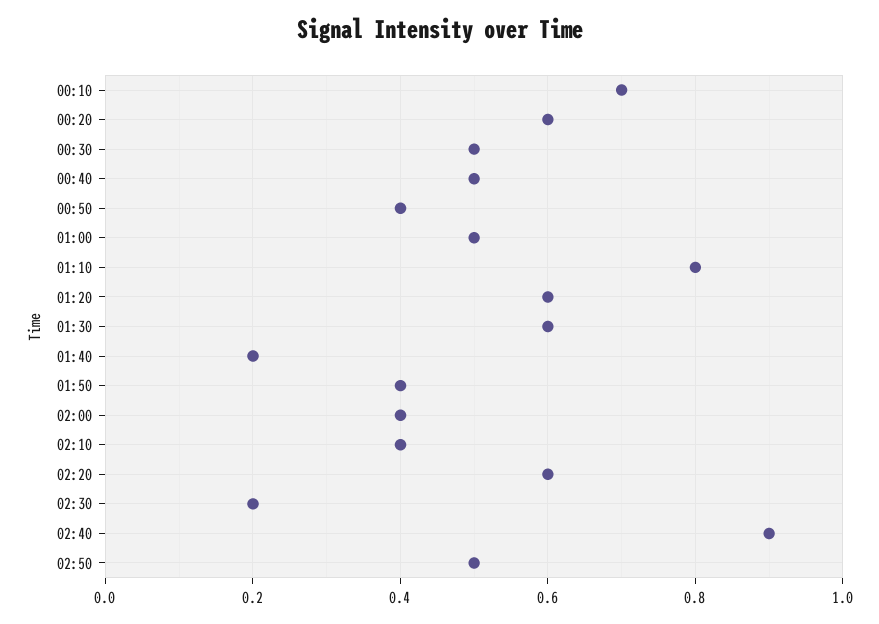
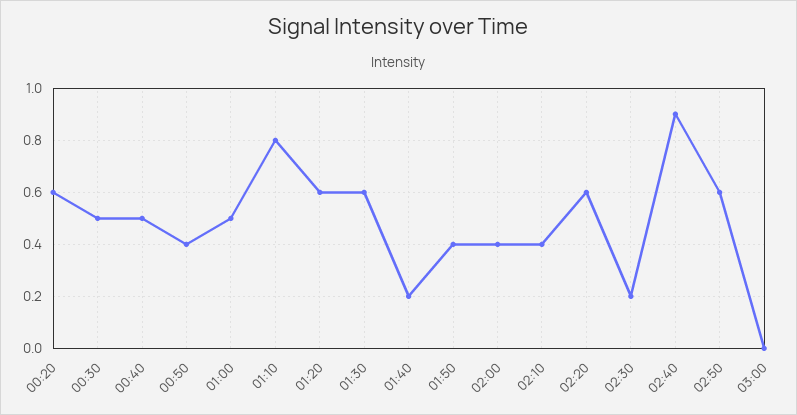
00:10: 0.7 -> none
02:50: 0.5 -> 0.6
03:00: none -> 0

